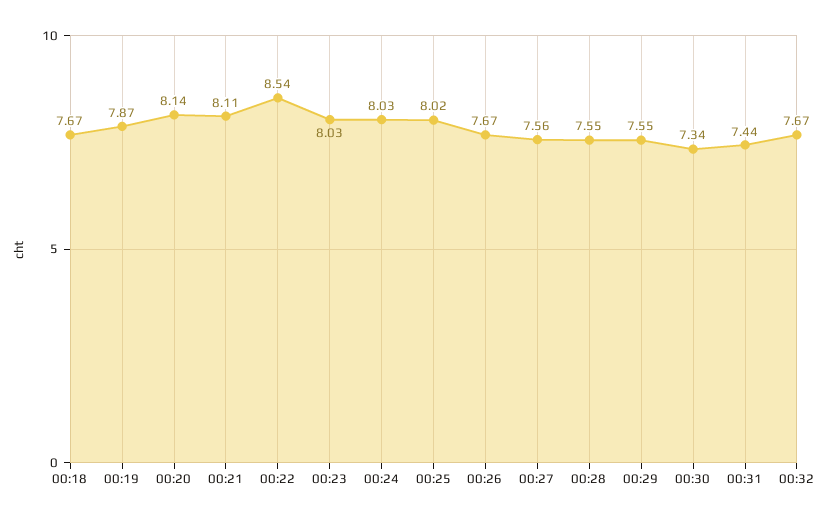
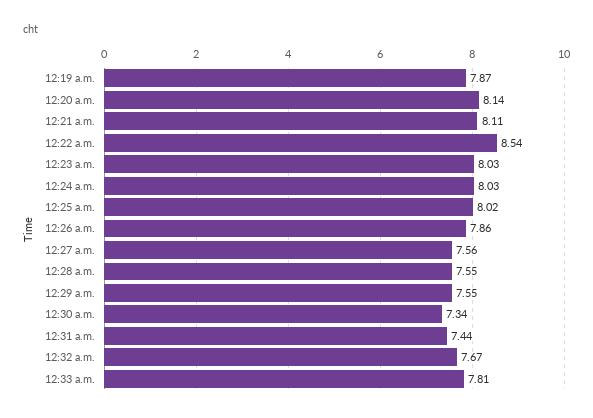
00:18: 7.67 -> none
00:26: 7.67 -> 7.86
12:33 a.m.: none -> 7.81

